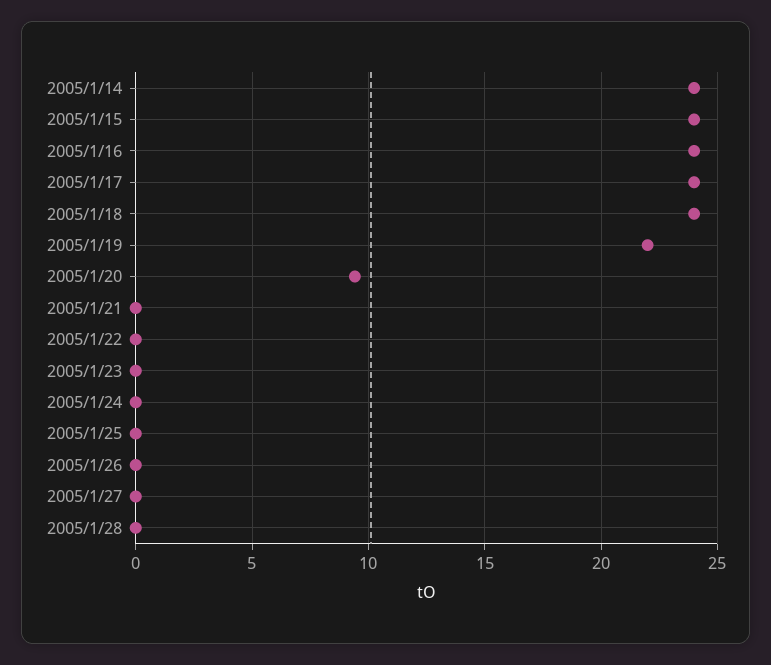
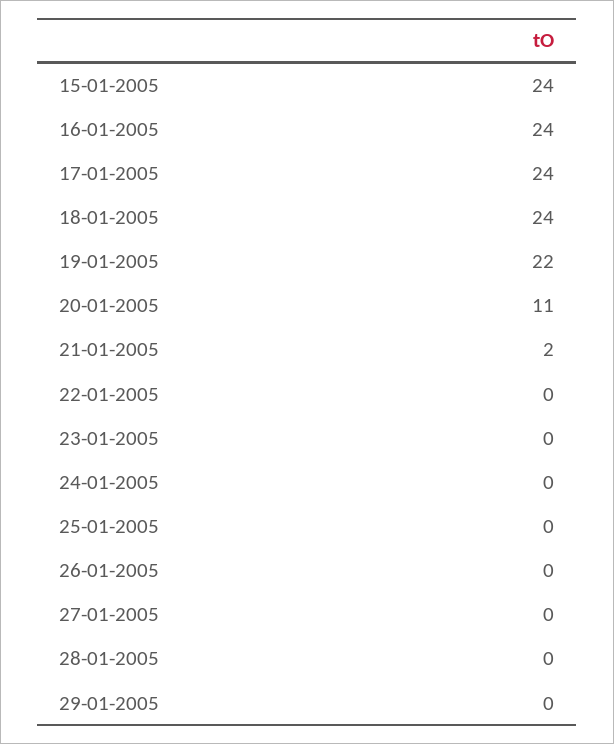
2005/1/14: 24 -> none
2005/1/20: 9.5 -> 11
2005/1/21: 0 -> 2
29-01-2005: none -> 0

